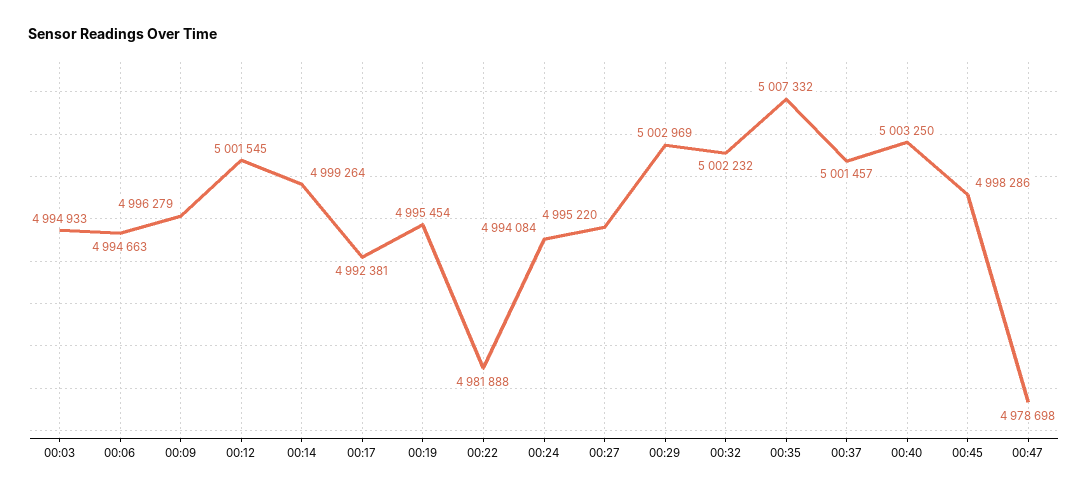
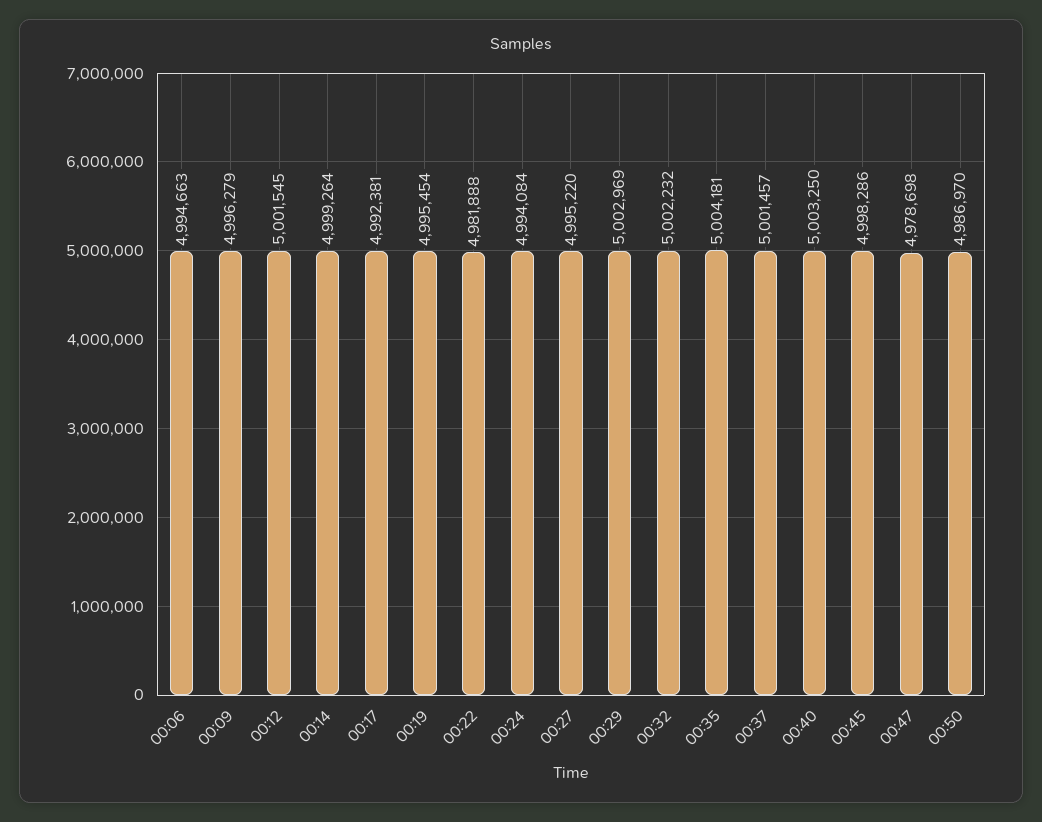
00:03: 4994933 -> none
00:35: 5007332 -> 5004181
00:50: none -> 4986970

